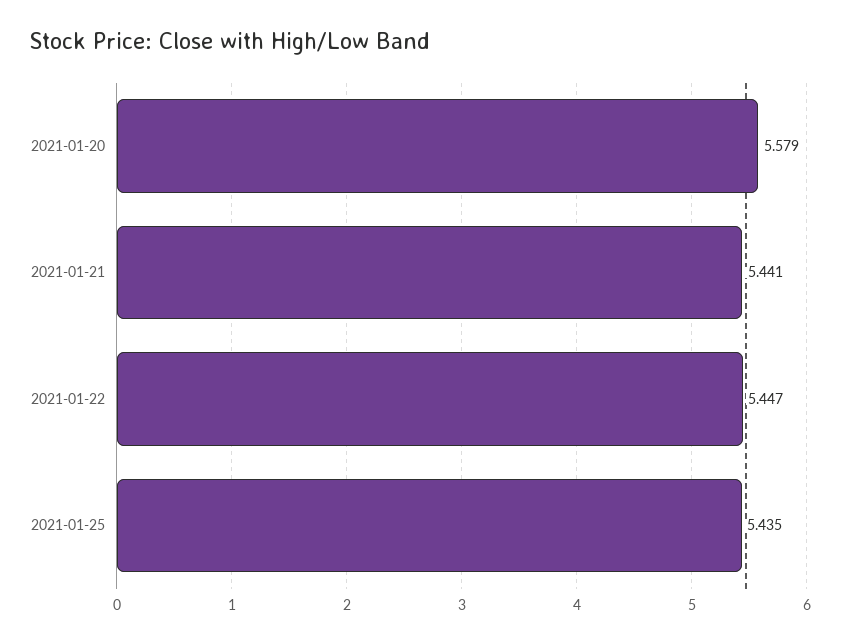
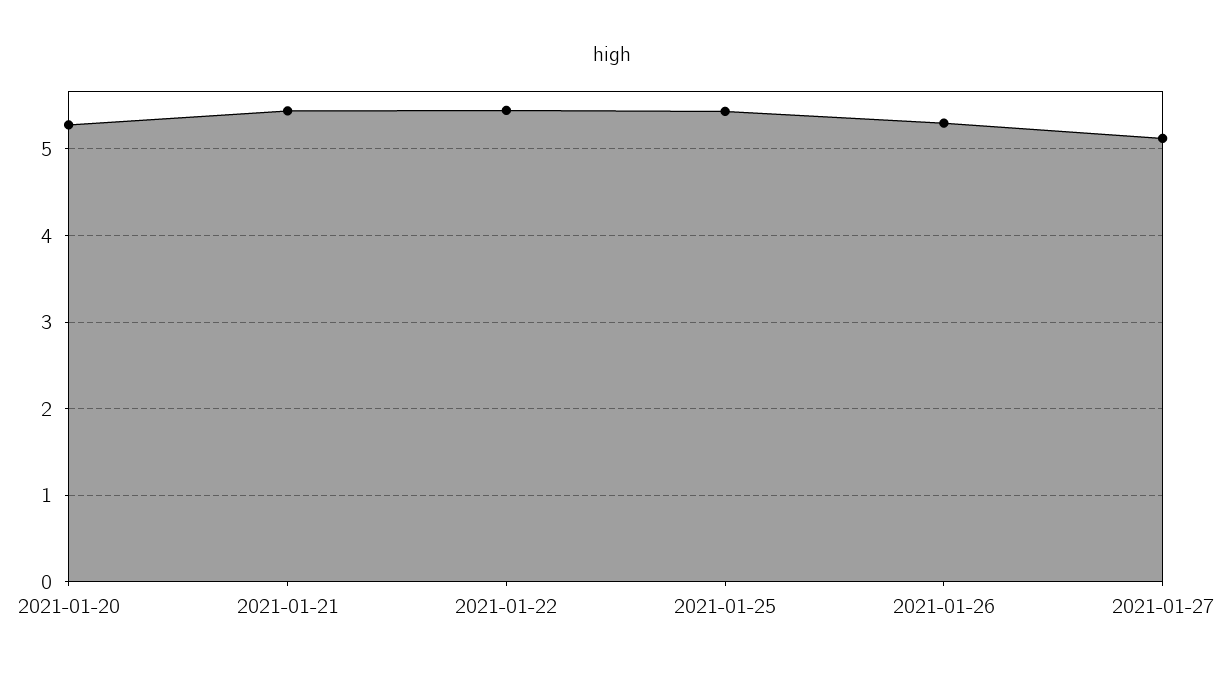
2021-01-20: 5.579 -> 5.3
2021-01-26: none -> 5.3
2021-01-27: none -> 5.1

